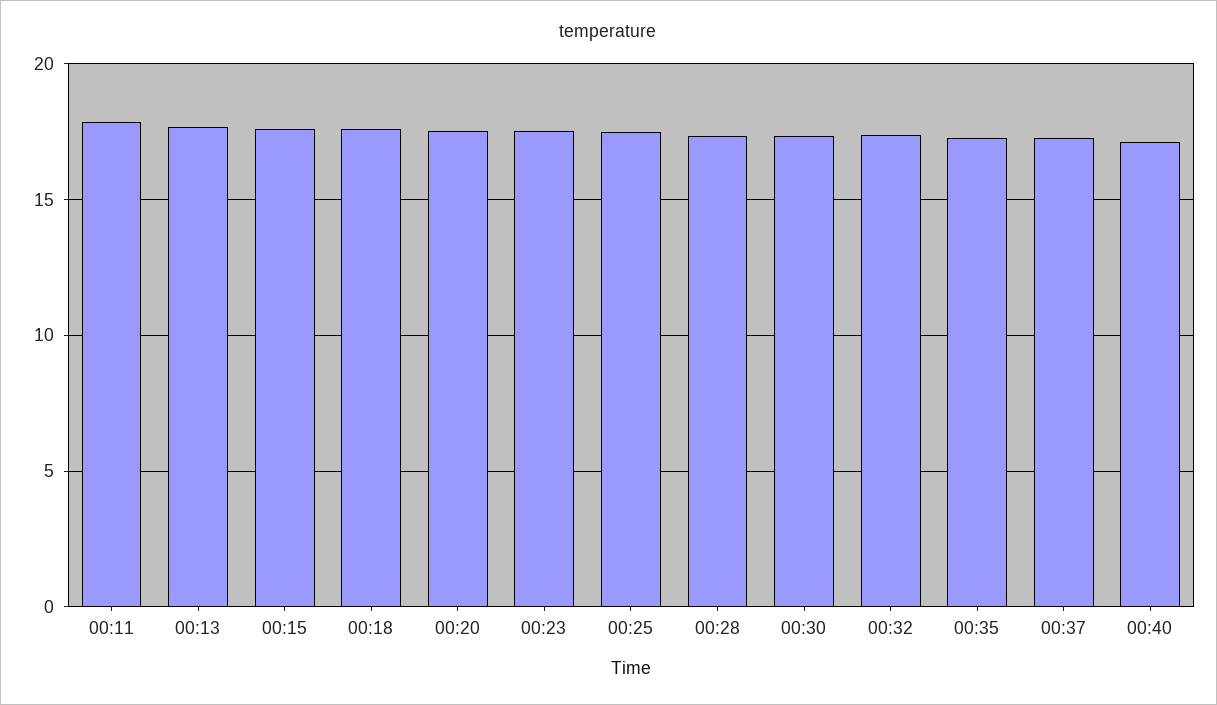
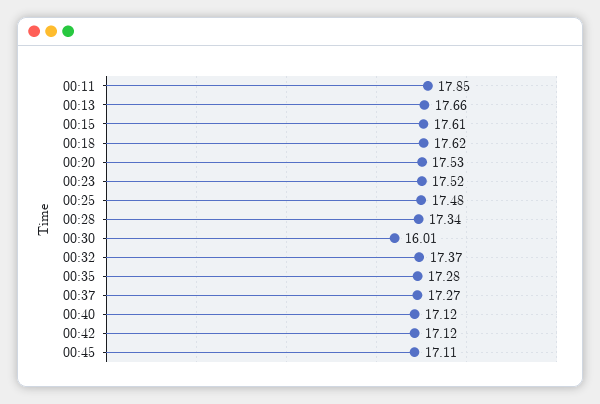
00:30: 17.5 -> 16.01
00:42: none -> 17.12
00:45: none -> 17.11

